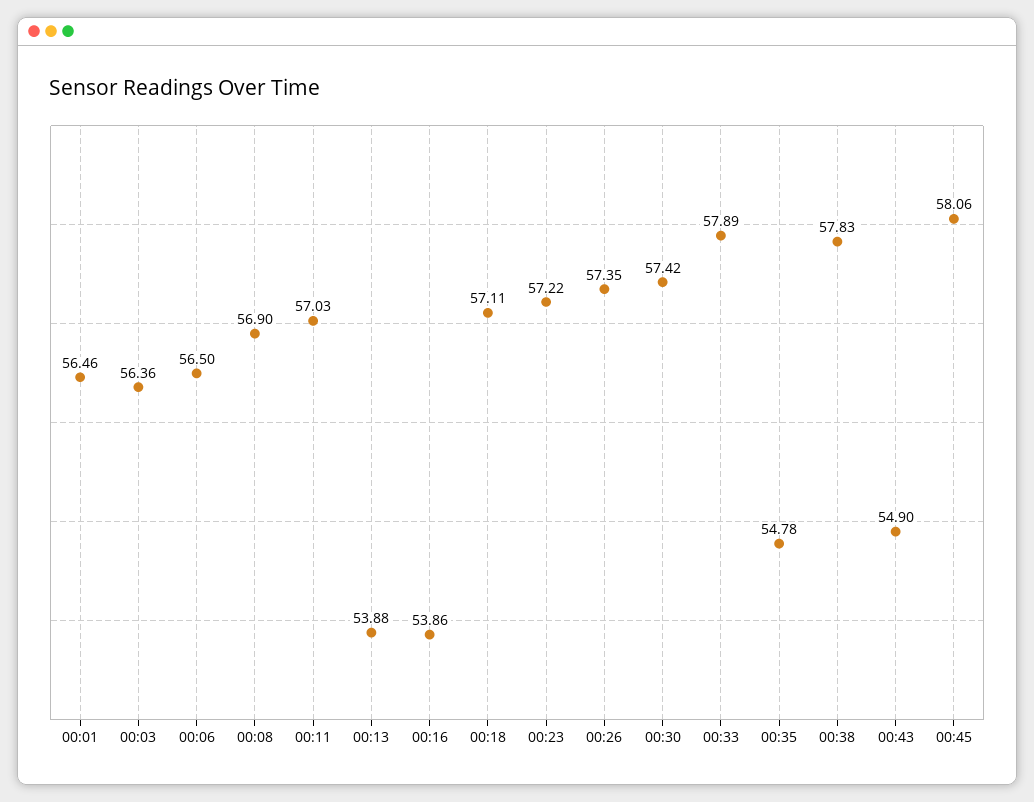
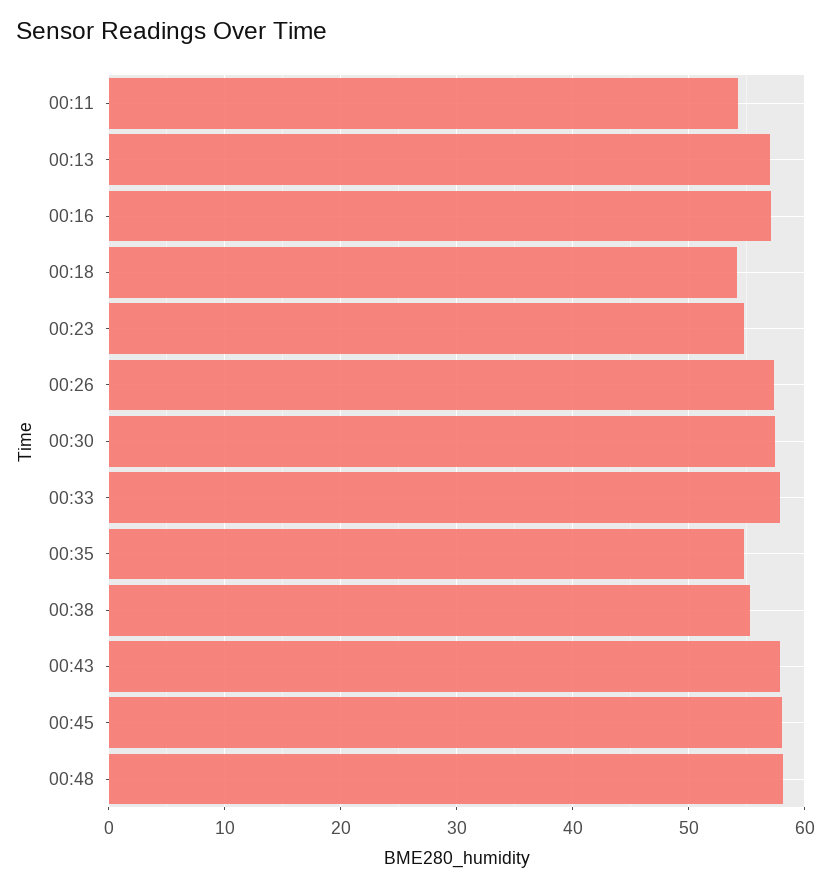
00:01: 56.46 -> none
00:03: 56.36 -> none
00:06: 56.5 -> none
00:08: 56.9 -> none
00:11: 57.03 -> 54
00:13: 53.88 -> 57
00:16: 53.86 -> 57
00:18: 57.11 -> 54
00:23: 57.22 -> 55
00:38: 57.83 -> 55
00:43: 54.9 -> 58
00:48: none -> 58

